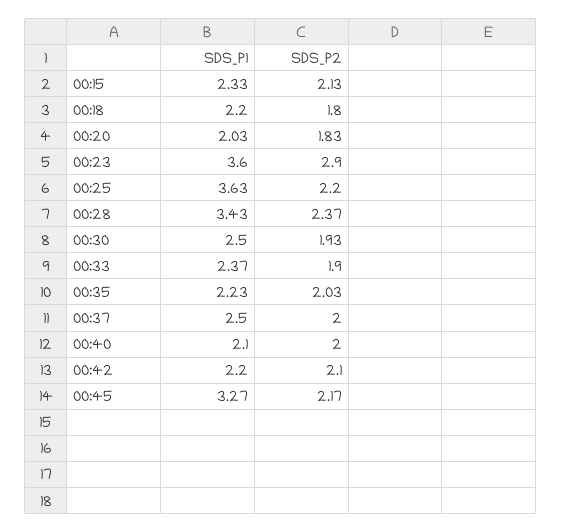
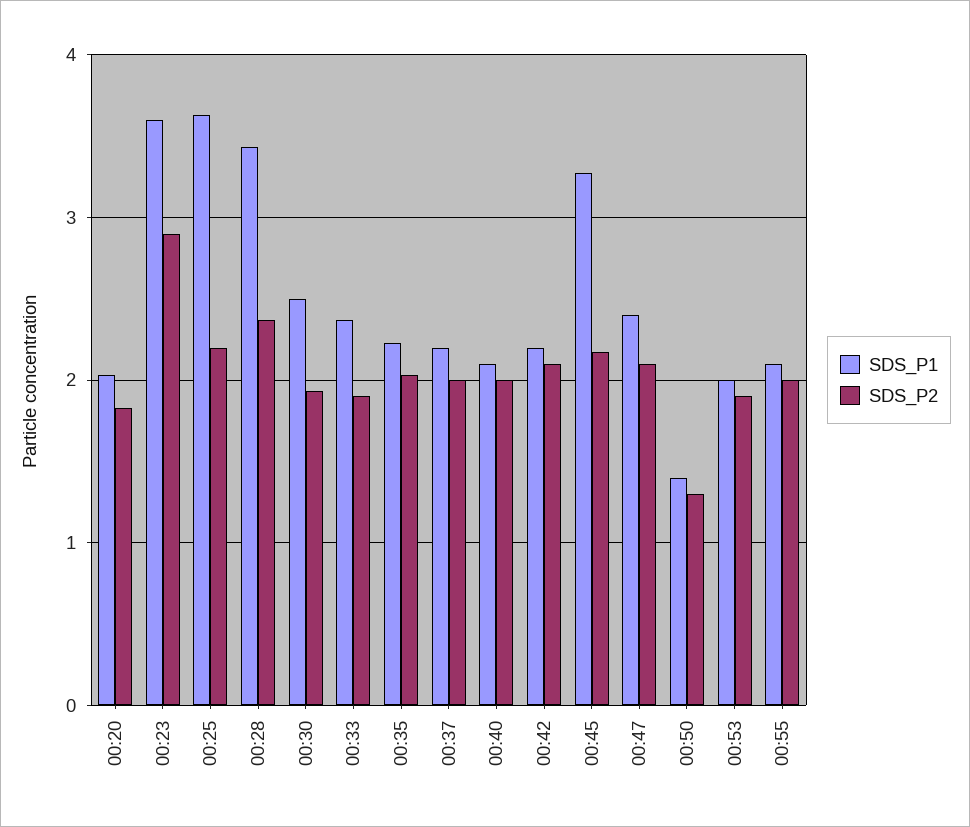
SDS_P1, 00:15: 2.33 -> none
SDS_P2, 00:15: 2.13 -> none
SDS_P1, 00:18: 2.2 -> none
SDS_P2, 00:18: 1.8 -> none
SDS_P1, 00:37: 2.5 -> 2.2
SDS_P1, 00:47: none -> 2.4
SDS_P2, 00:47: none -> 2.1
SDS_P1, 00:50: none -> 1.4
SDS_P2, 00:50: none -> 1.3
SDS_P1, 00:53: none -> 2
SDS_P2, 00:53: none -> 1.9
SDS_P1, 00:55: none -> 2.1
SDS_P2, 00:55: none -> 2

